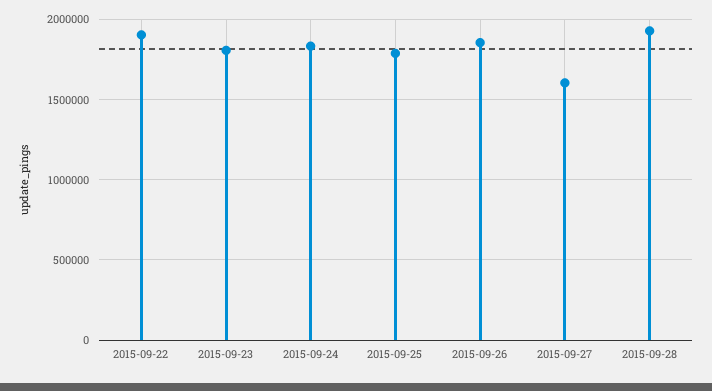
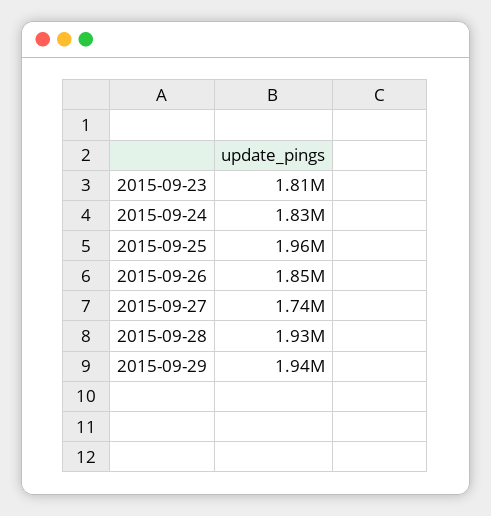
2015-09-22: 1900000 -> none
2015-09-25: 1800000 -> 1960000
2015-09-27: 1600000 -> 1740000
2015-09-29: none -> 1940000

